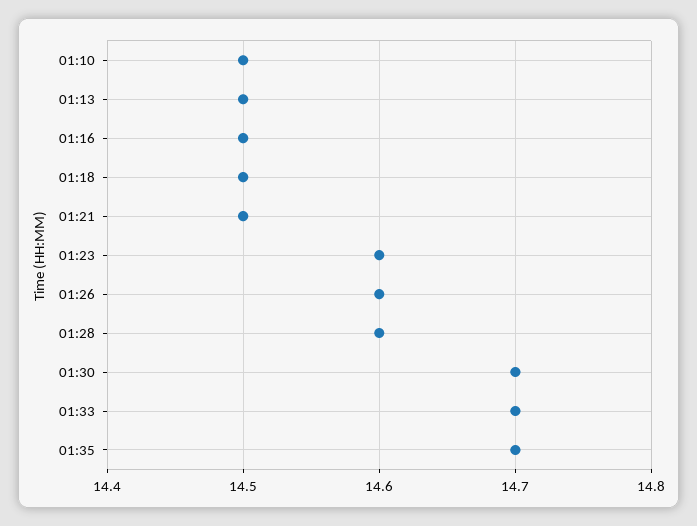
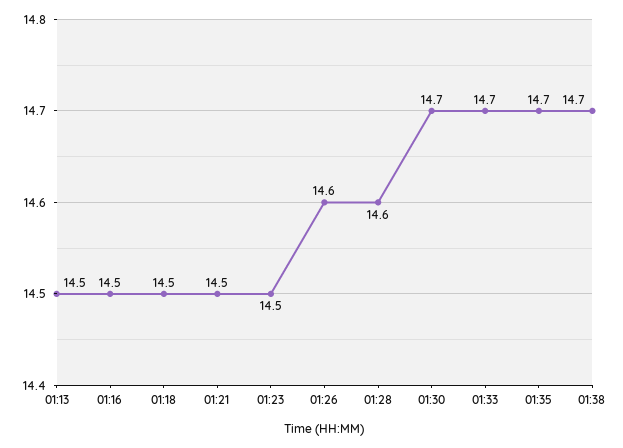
01:10: 14.5 -> none
01:23: 14.6 -> 14.5
01:38: none -> 14.7

